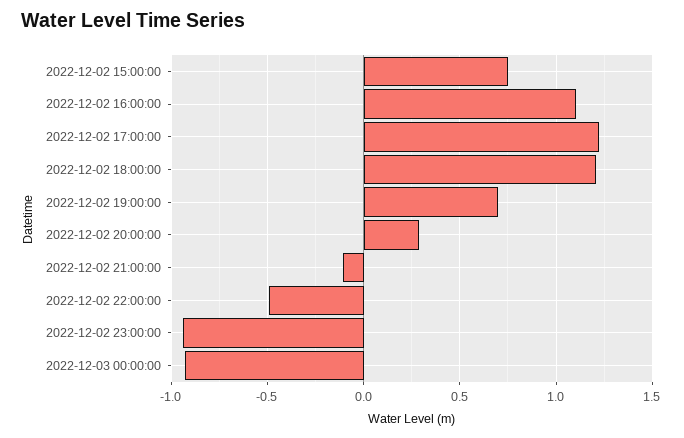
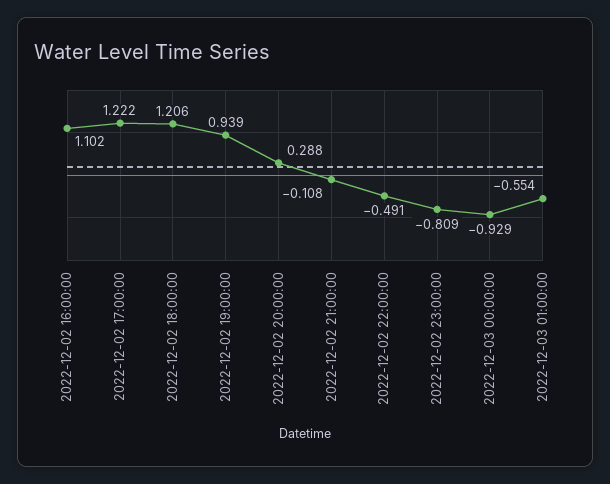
2022-12-02 15:00:00: 0.75 -> none
2022-12-02 19:00:00: 0.7 -> 0.939
2022-12-02 23:00:00: -0.95 -> -0.809
2022-12-03 01:00:00: none -> -0.554

